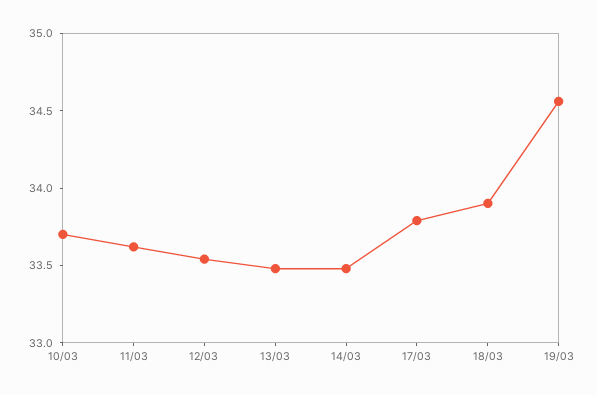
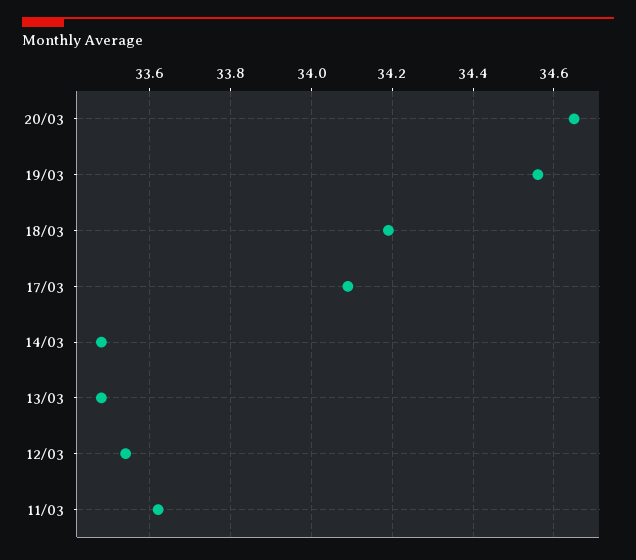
10/03: 33.7 -> none
17/03: 33.8 -> 34.1
18/03: 33.9 -> 34.2
20/03: none -> 34.65

